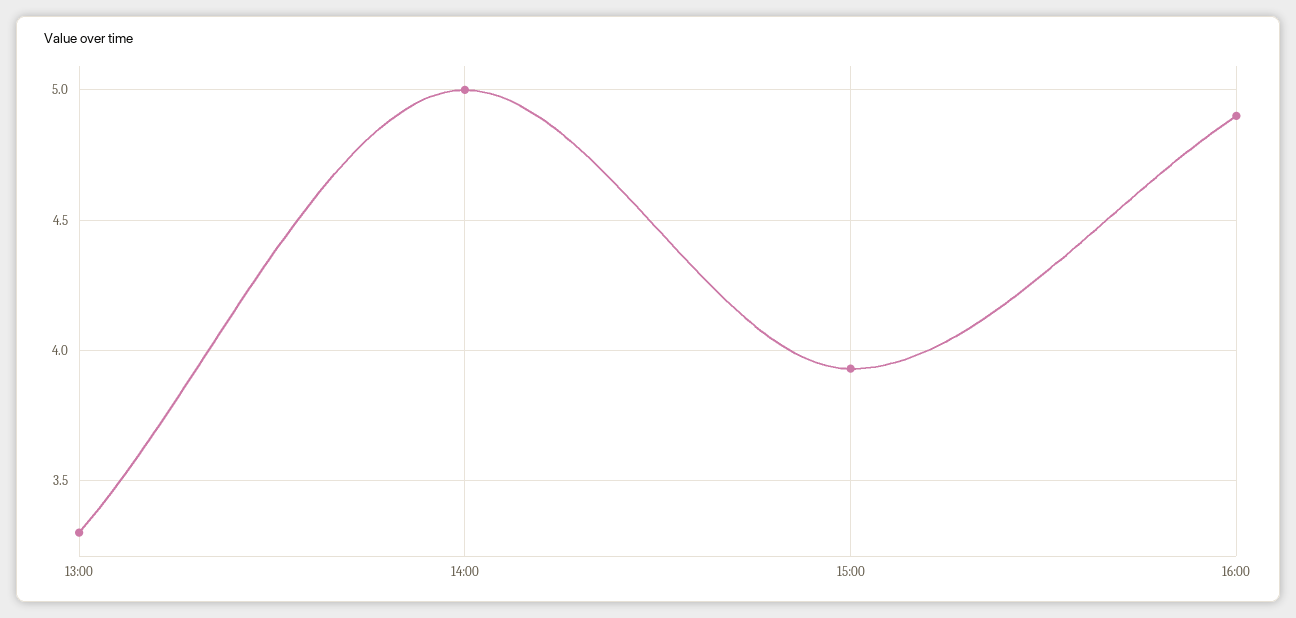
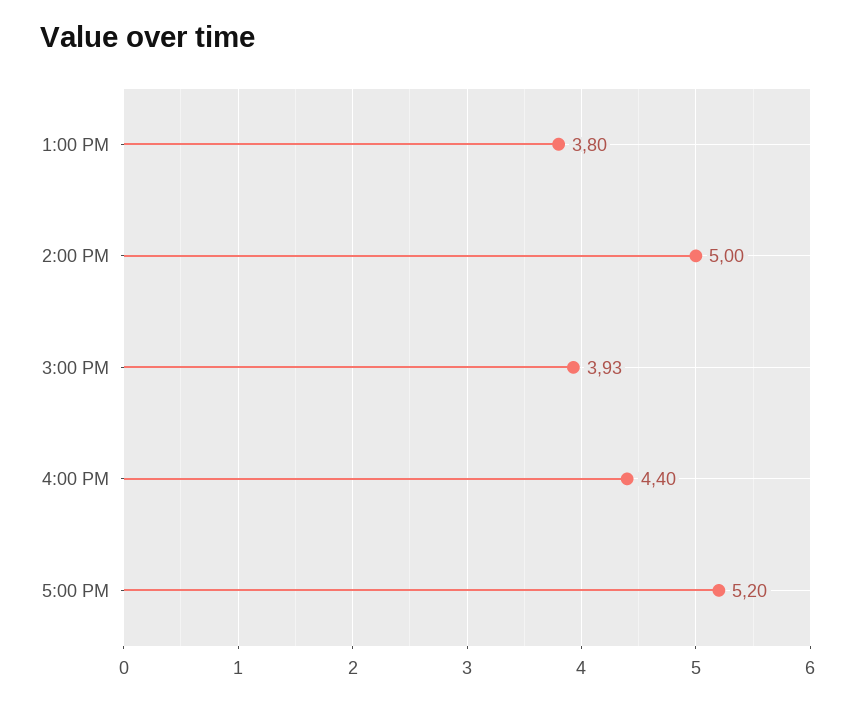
13:00: 3.3 -> 3.8
16:00: 4.9 -> 4.4
5:00 PM: none -> 5.2

